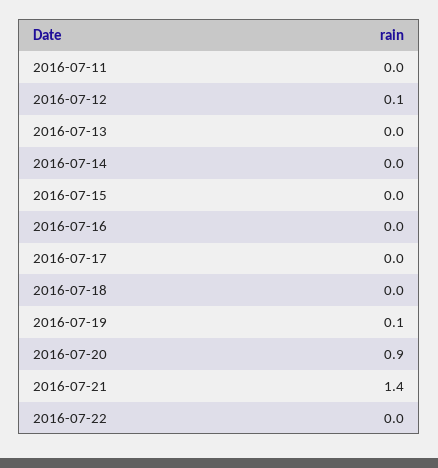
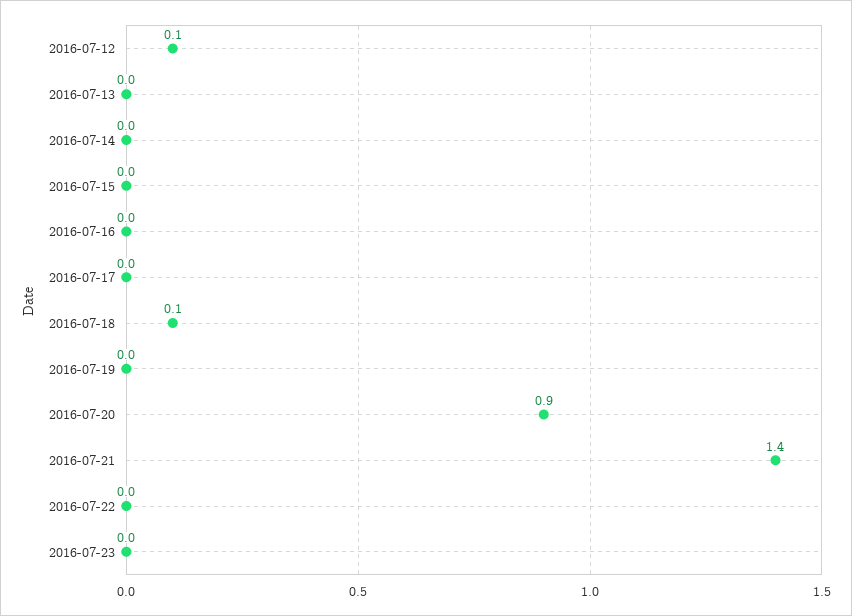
2016-07-11: 0 -> none
2016-07-18: 0 -> 0.1
2016-07-19: 0.1 -> 0
2016-07-23: none -> 0

